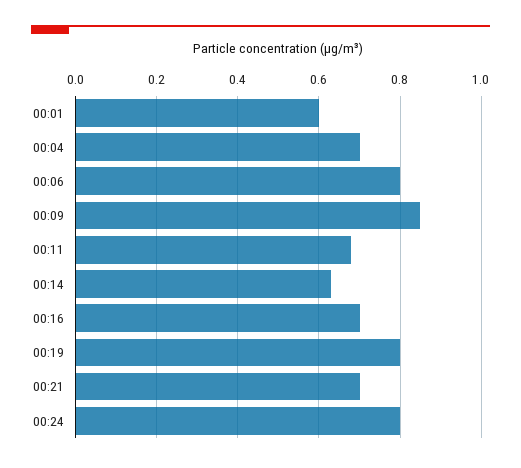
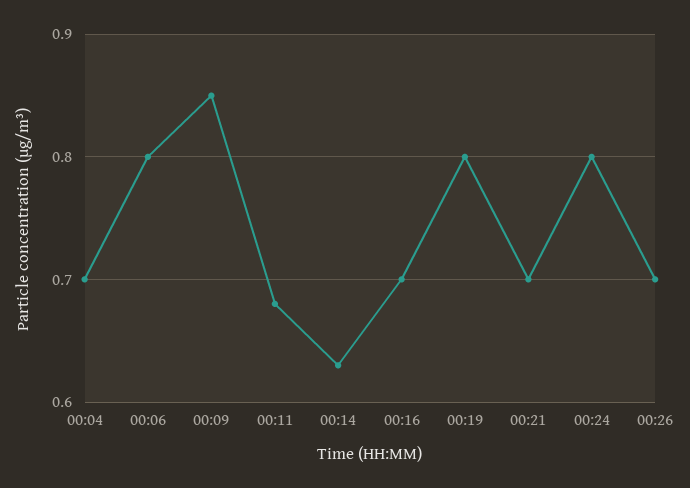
00:01: 0.6 -> none
00:26: none -> 0.7

